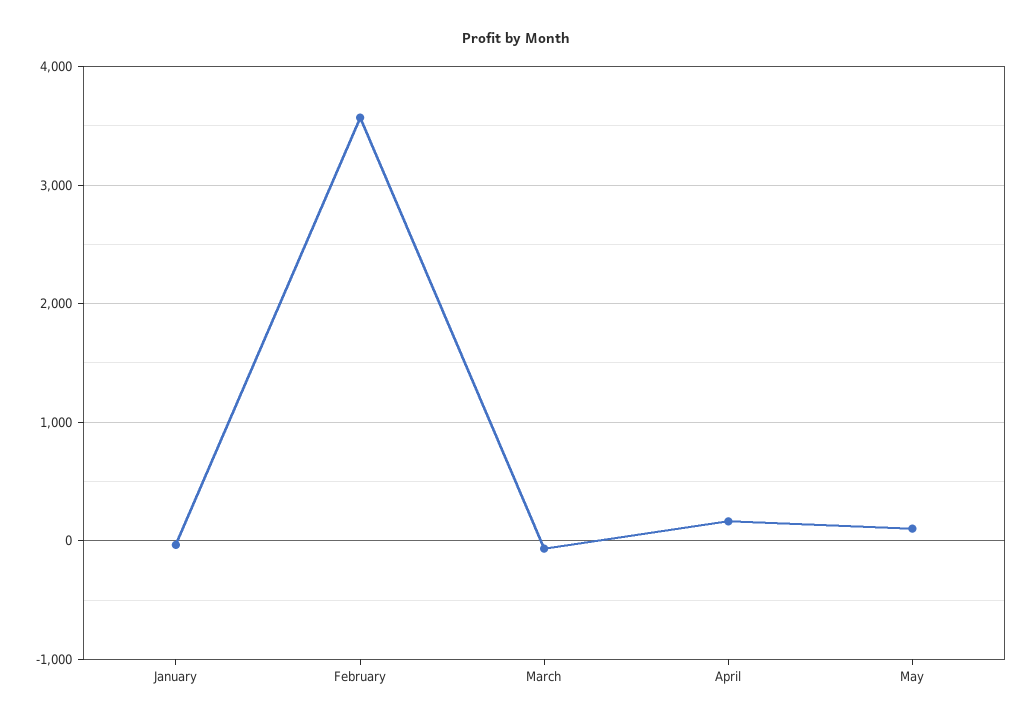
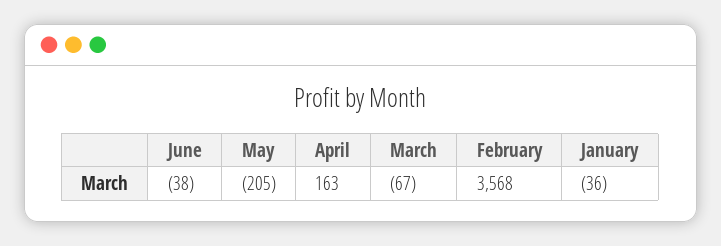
May: 100 -> -205
June: none -> -38

